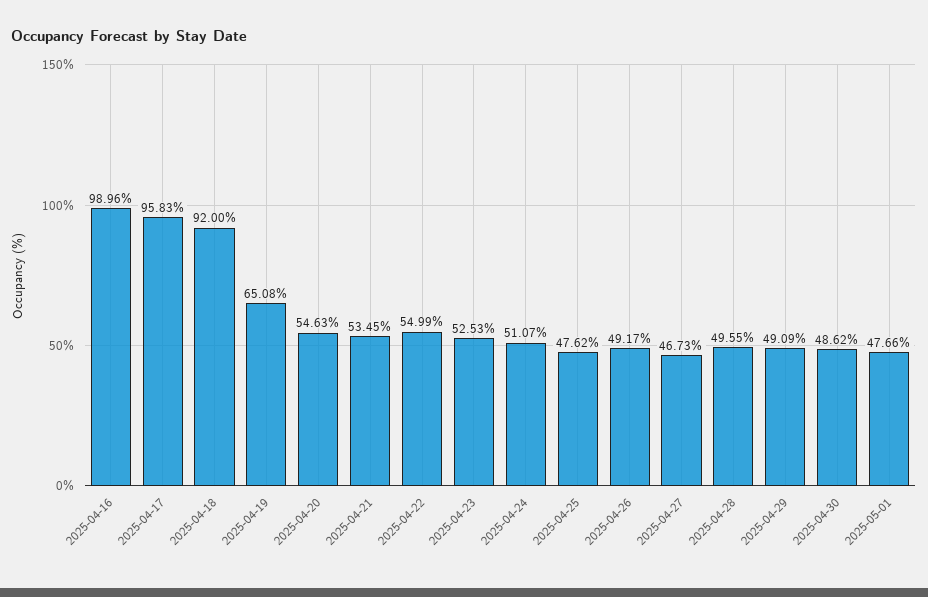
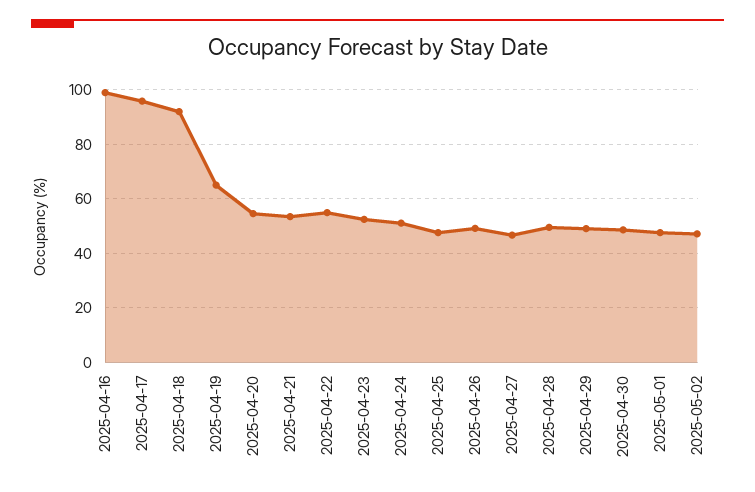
2025-05-02: none -> 47.5

